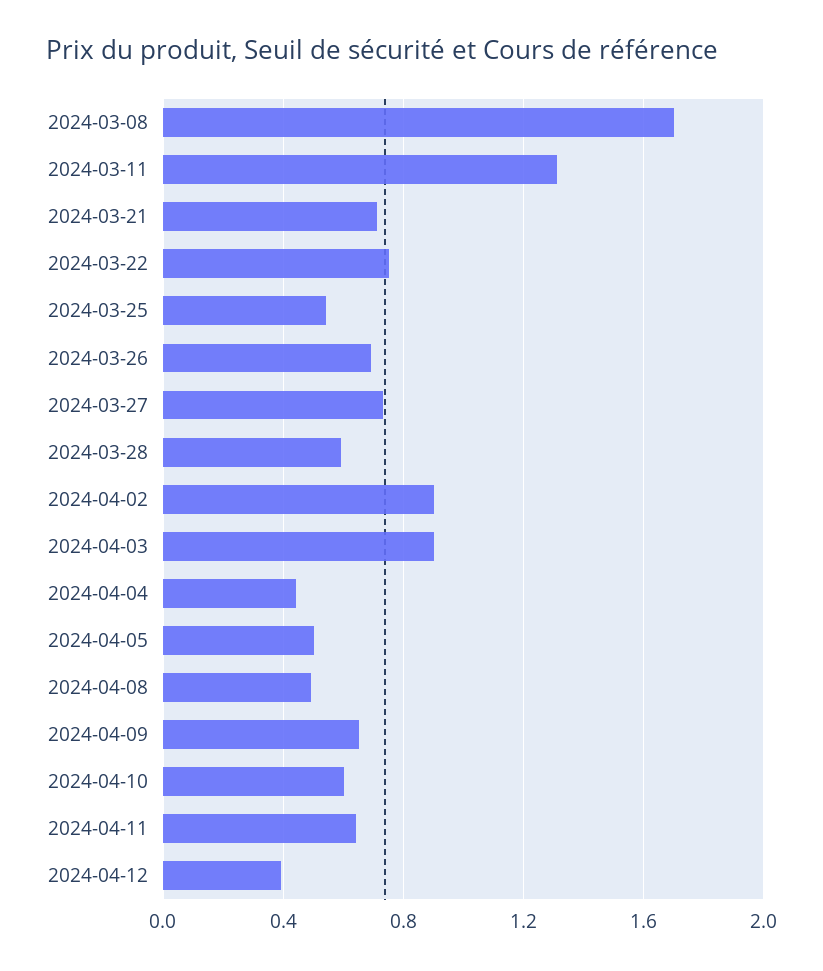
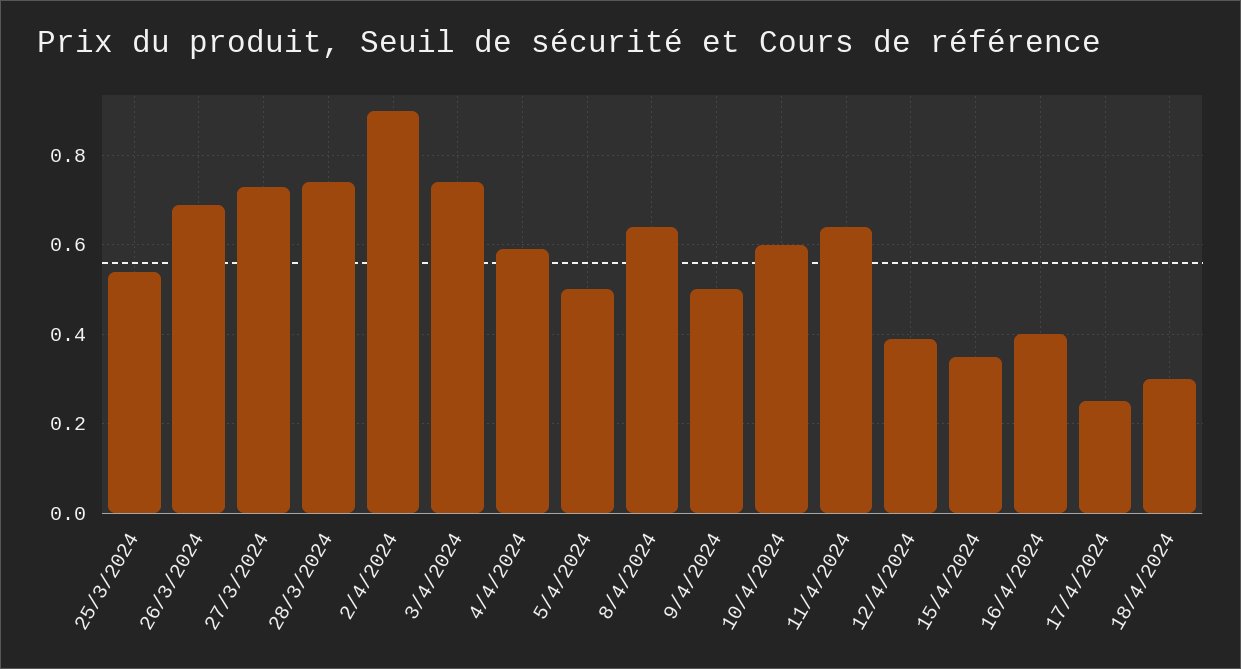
2024-03-08: 1.7 -> none
2024-03-11: 1.3 -> none
2024-03-21: 0.7 -> none
2024-03-22: 0.75 -> none
2024-03-28: 0.6 -> 0.75
2024-04-03: 0.9 -> 0.75
2024-04-04: 0.45 -> 0.6
2024-04-08: 0.5 -> 0.65
2024-04-09: 0.65 -> 0.5
15/4/2024: none -> 0.35
16/4/2024: none -> 0.4
17/4/2024: none -> 0.25
18/4/2024: none -> 0.3

